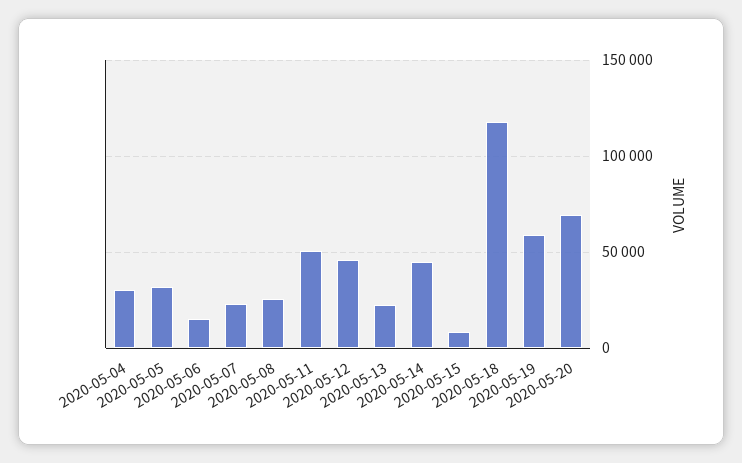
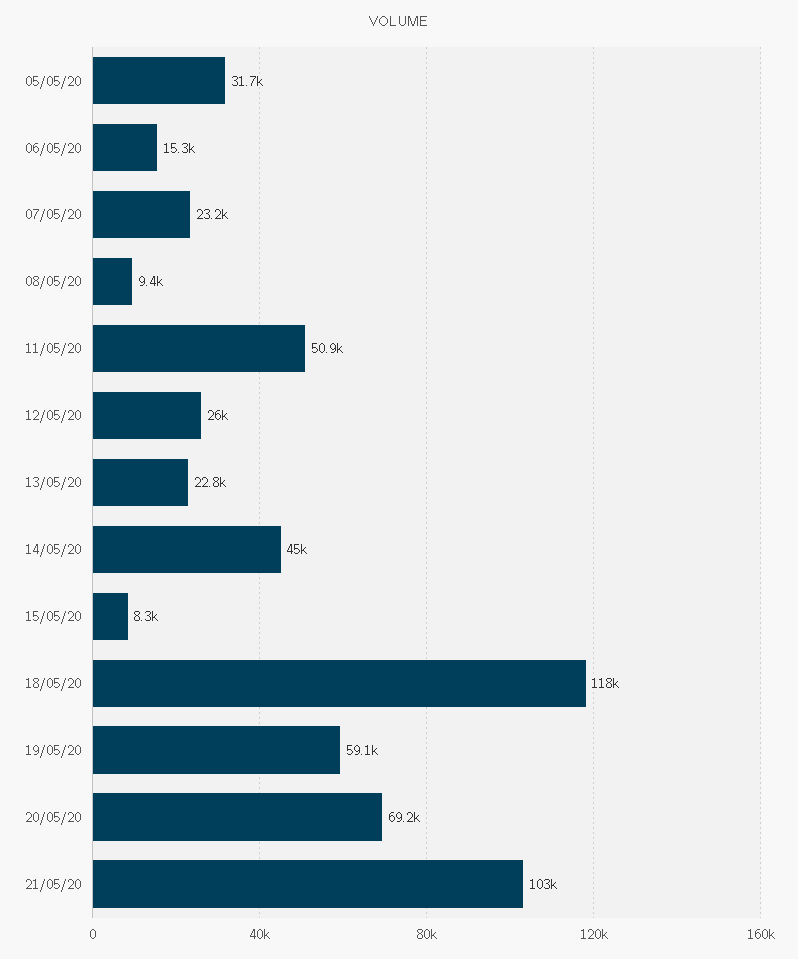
2020-05-04: 30000 -> none
2020-05-08: 25000 -> 9400
2020-05-12: 45000 -> 26000
21/05/20: none -> 103000

